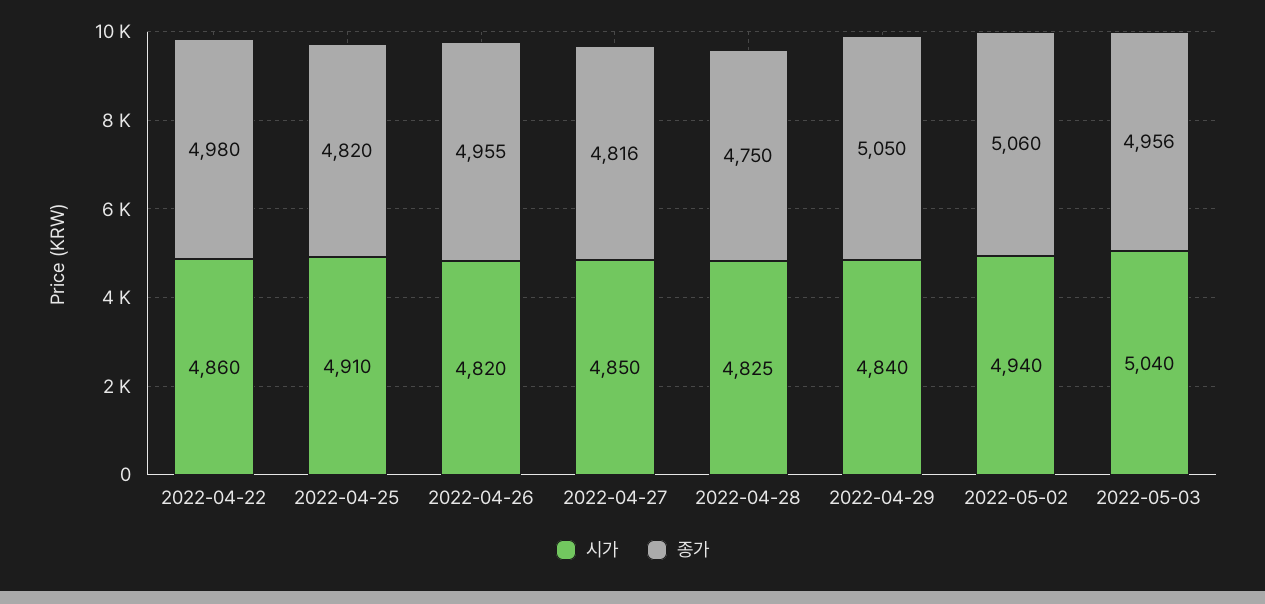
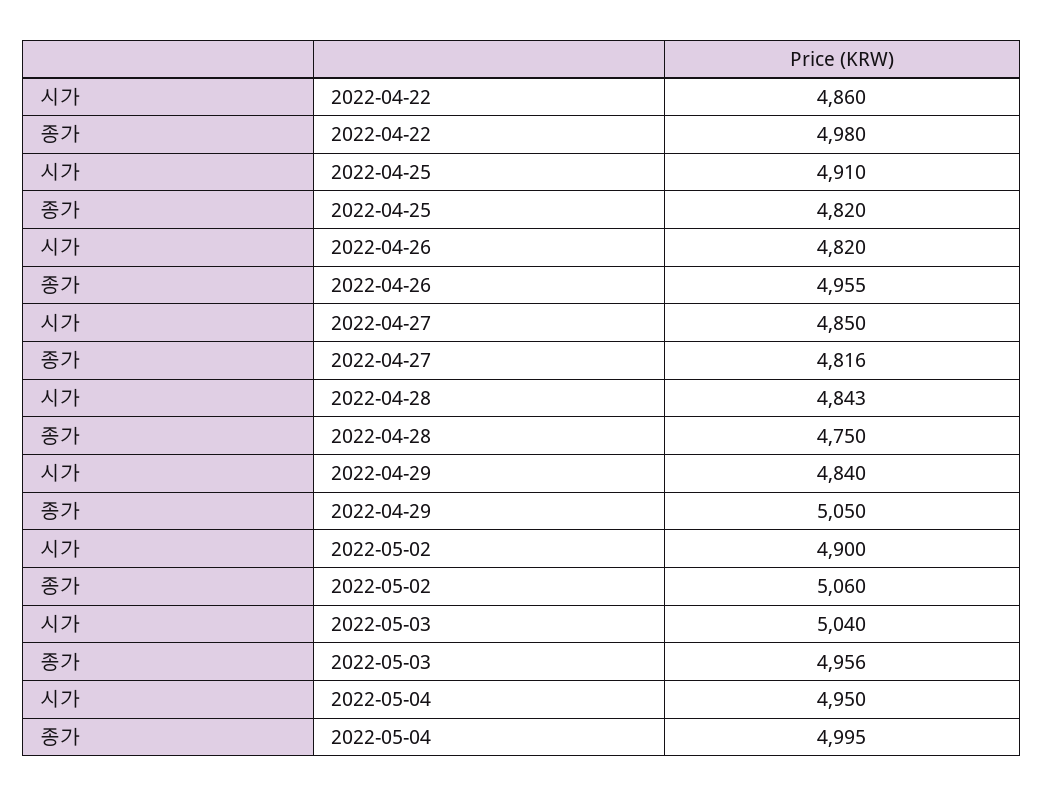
시가, 2022-04-28: 4825 -> 4843
시가, 2022-05-02: 4940 -> 4900
시가, 2022-05-04: none -> 4950
종가, 2022-05-04: none -> 4995

